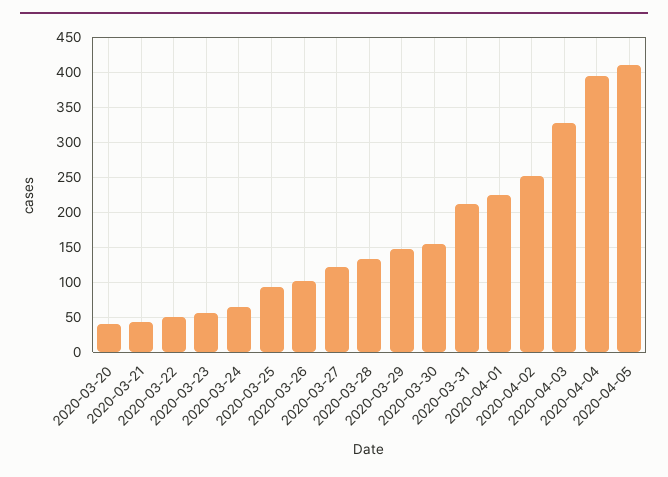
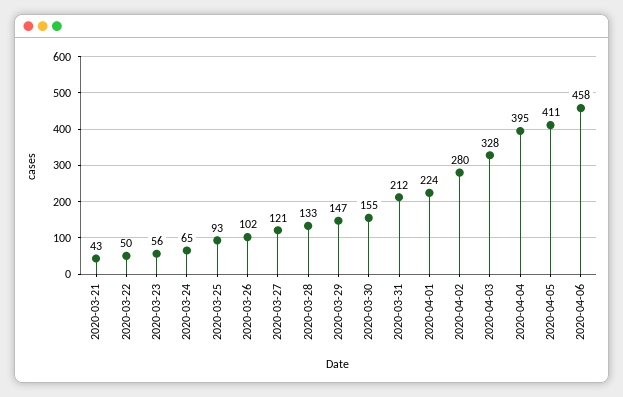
2020-03-20: 40 -> none
2020-04-02: 250 -> 280
2020-04-06: none -> 458

